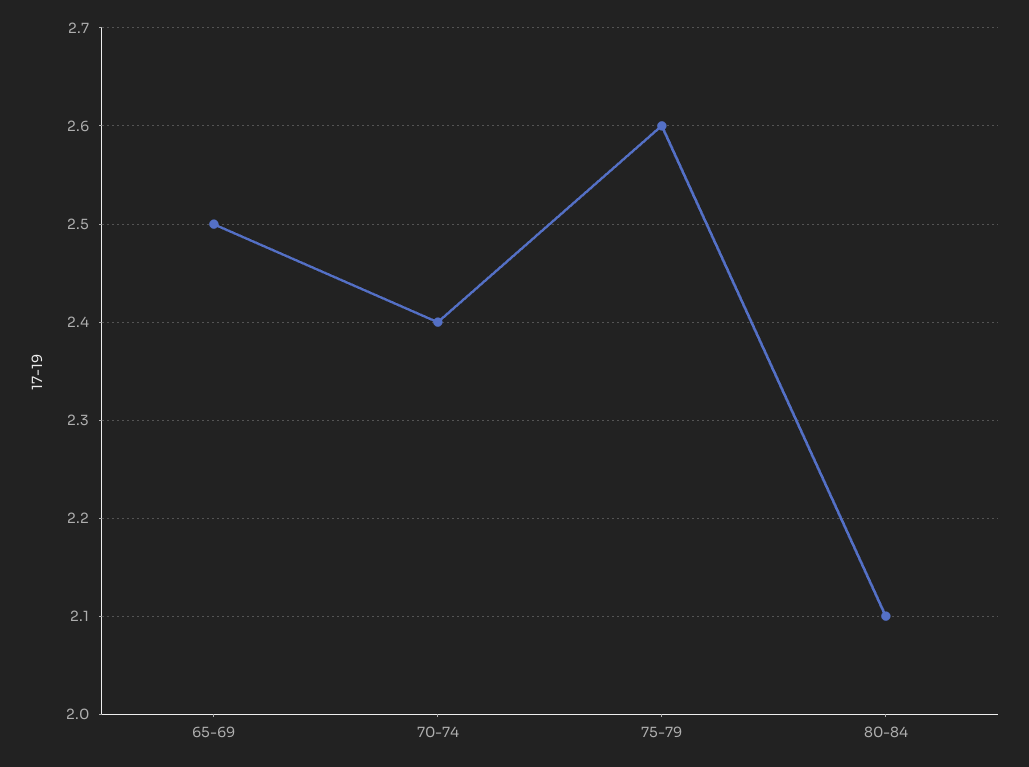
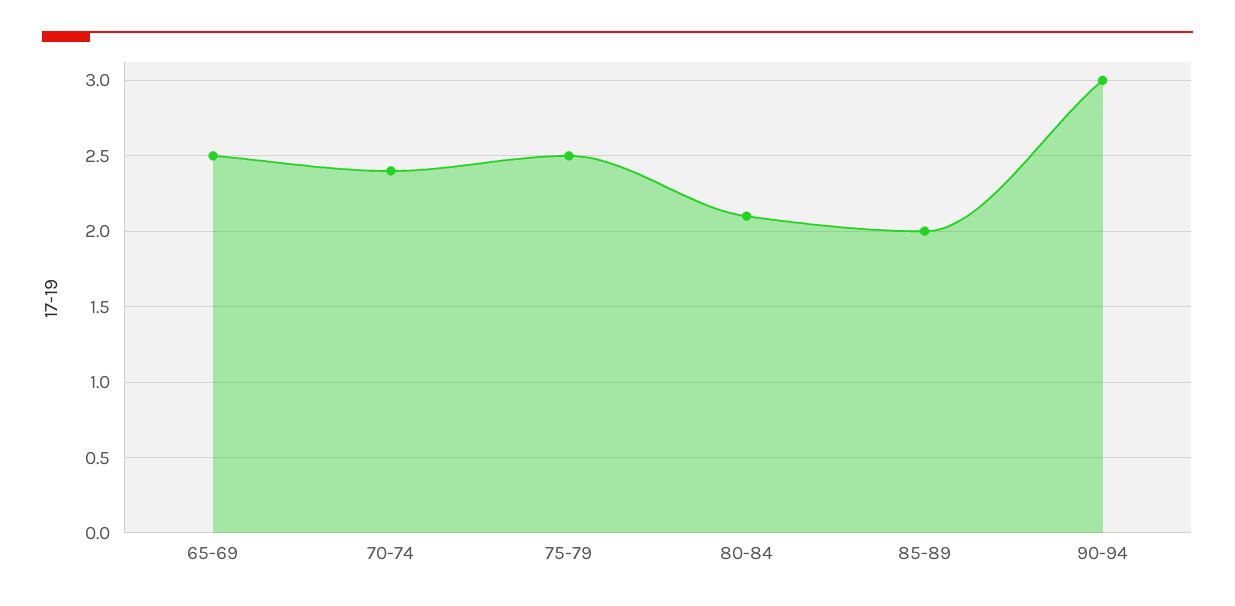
75-79: 2.6 -> 2.5
85-89: none -> 2
90-94: none -> 3

